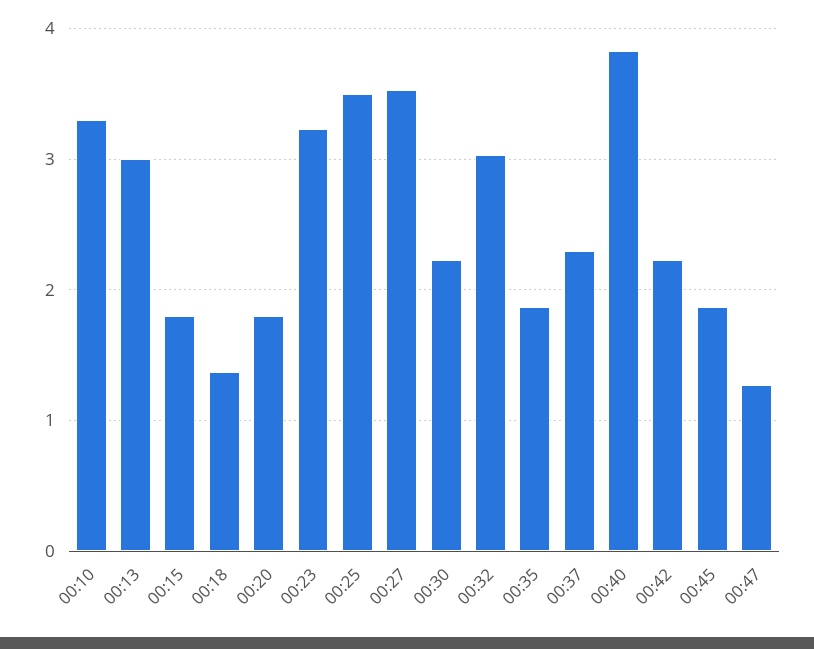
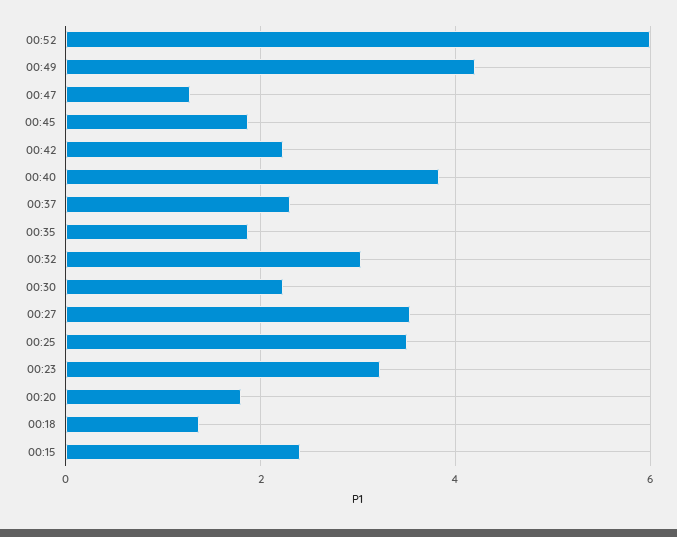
00:10: 3.3 -> none
00:13: 3 -> none
00:15: 1.8 -> 2.4
00:52: none -> 6
00:49: none -> 4.2

